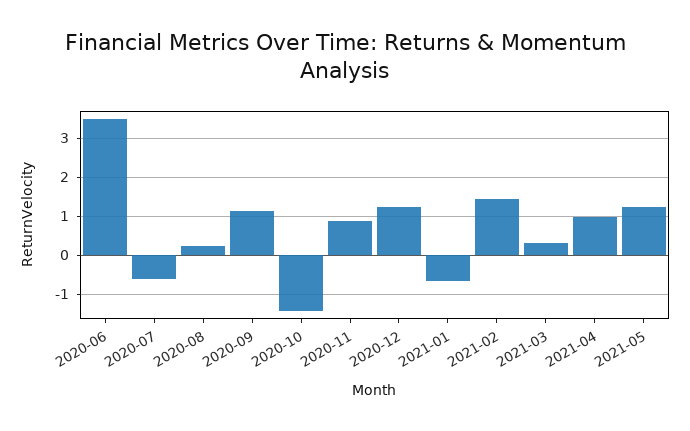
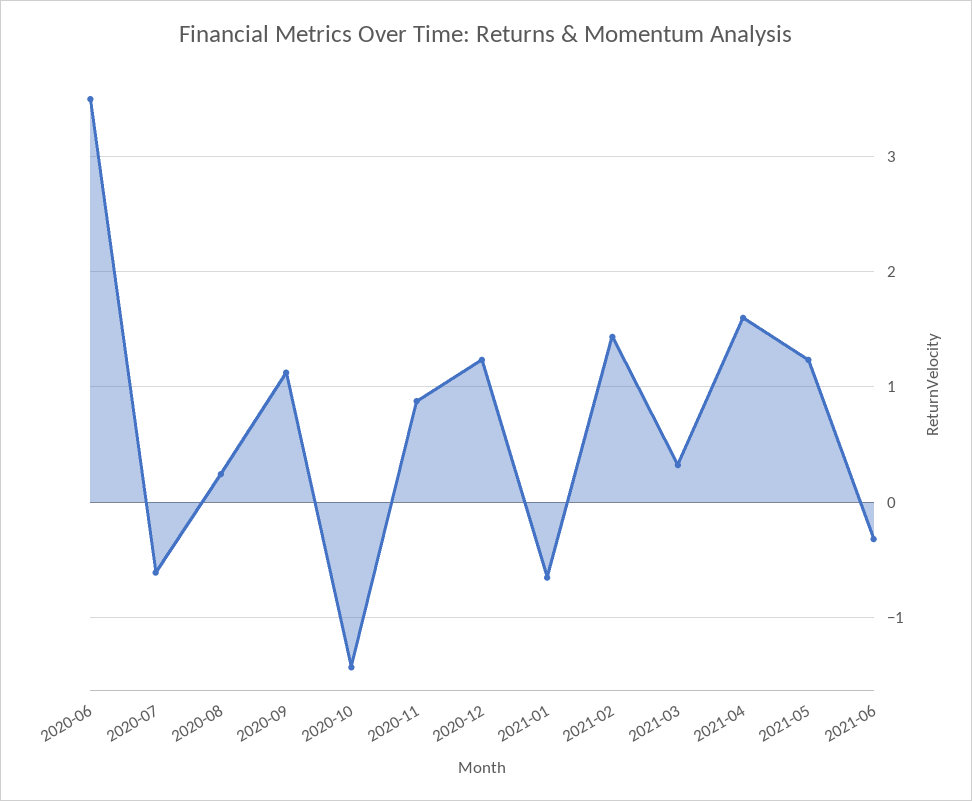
2021-04: 1 -> 1.6
2021-06: none -> -0.3

